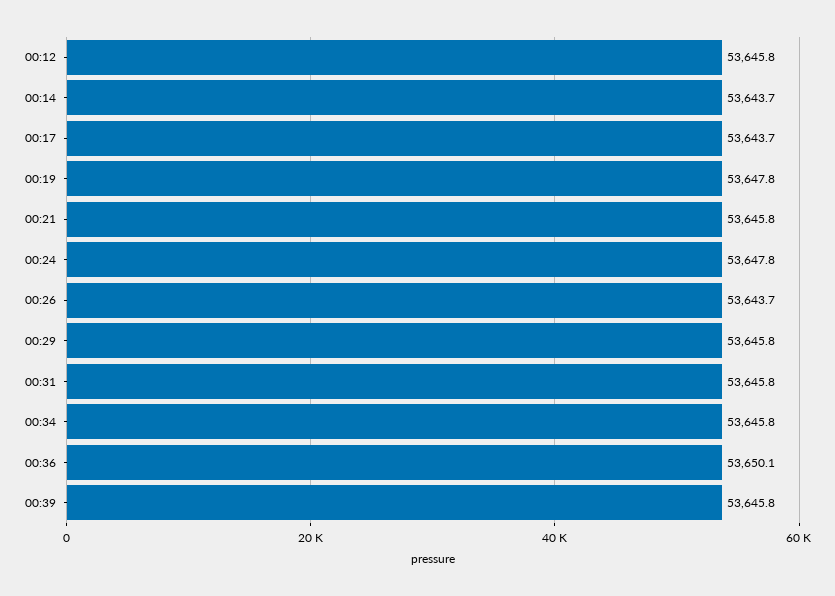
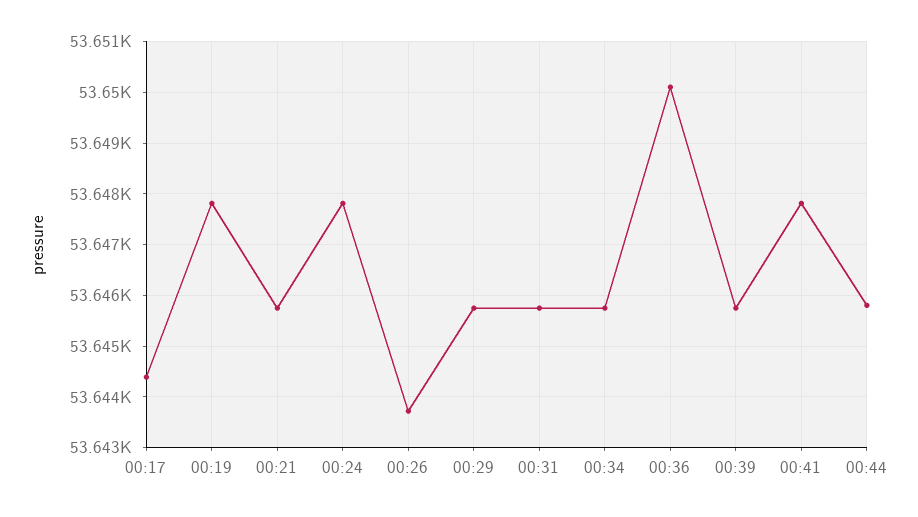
00:12: 53645.8 -> none
00:14: 53643.7 -> none
00:17: 53643.7 -> 53644.4
00:41: none -> 53647.8
00:44: none -> 53645.8

